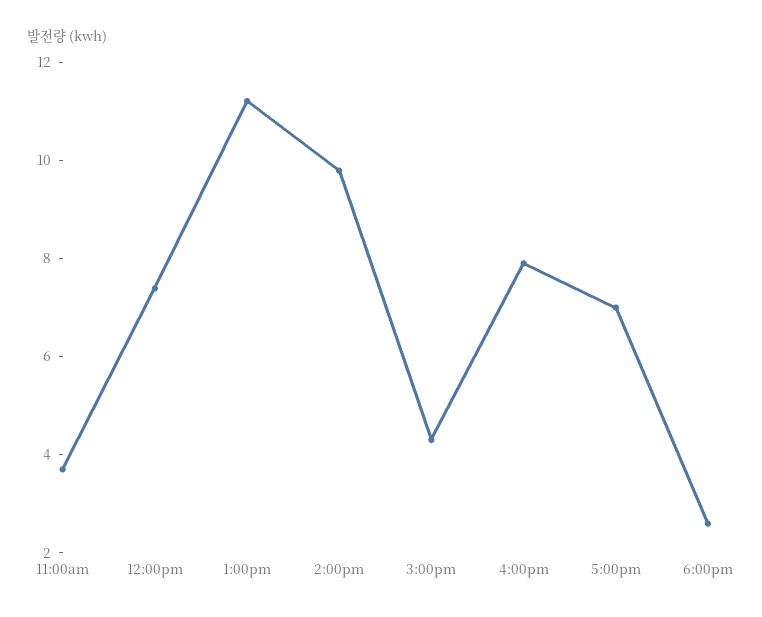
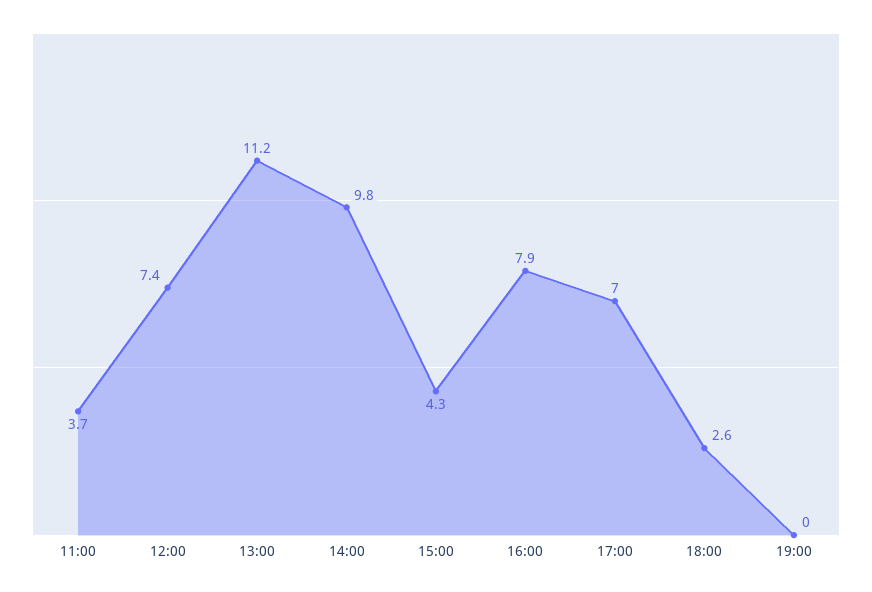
19:00: none -> 0

